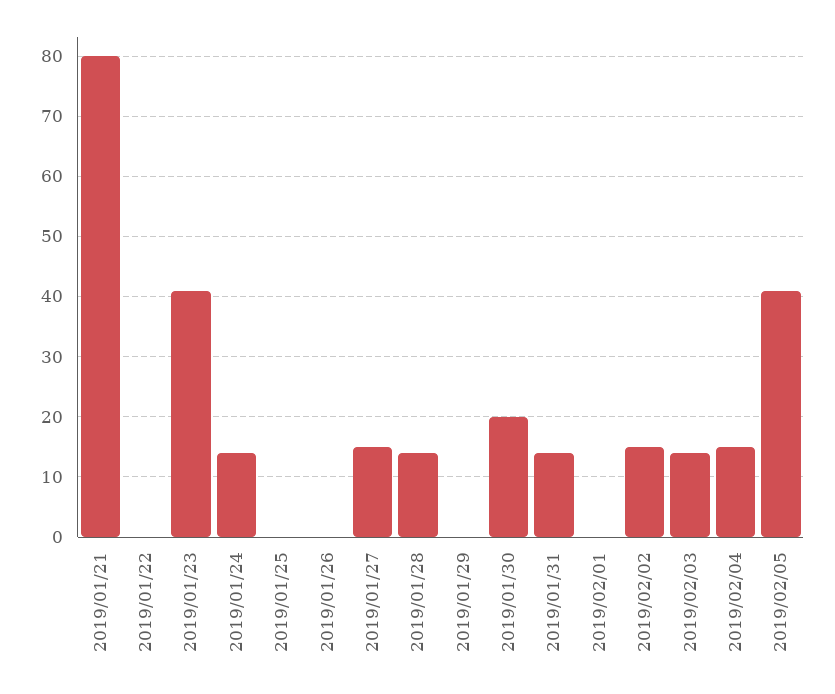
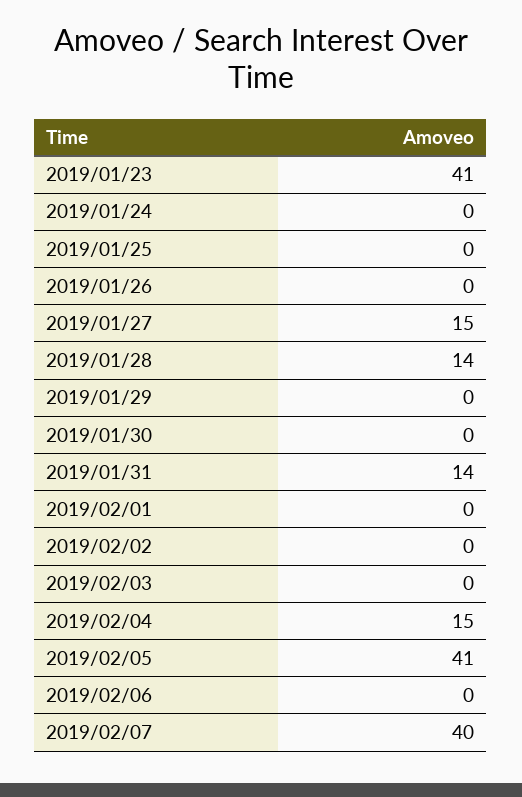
2019/01/21: 80 -> none
2019/01/22: 0 -> none
2019/01/24: 14 -> 0
2019/01/30: 20 -> 0
2019/02/02: 15 -> 0
2019/02/03: 14 -> 0
2019/02/06: none -> 0
2019/02/07: none -> 40

